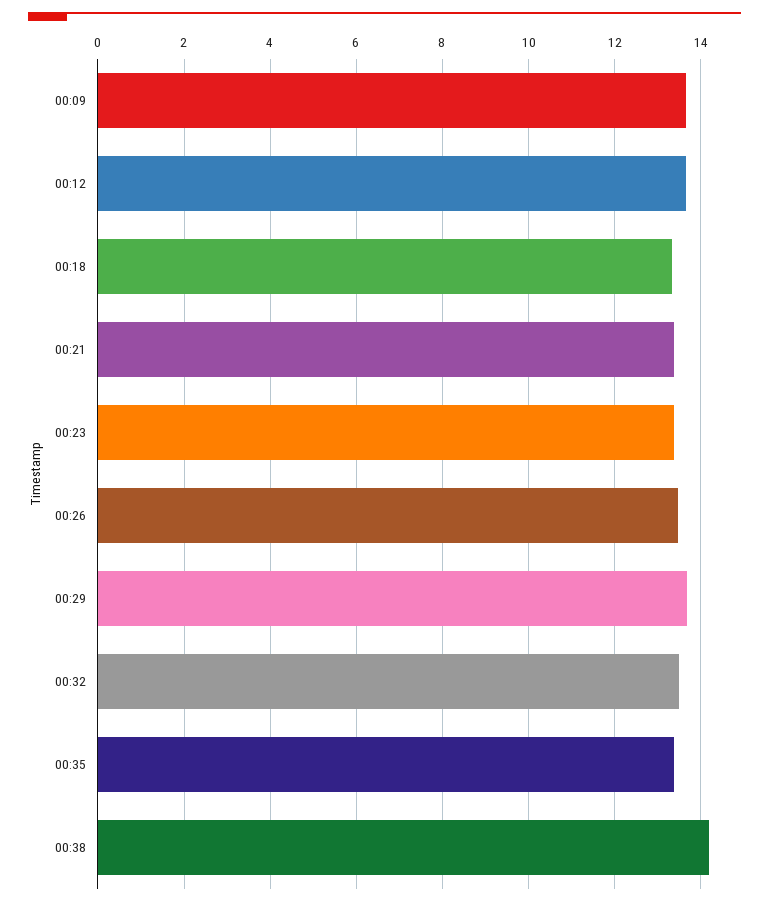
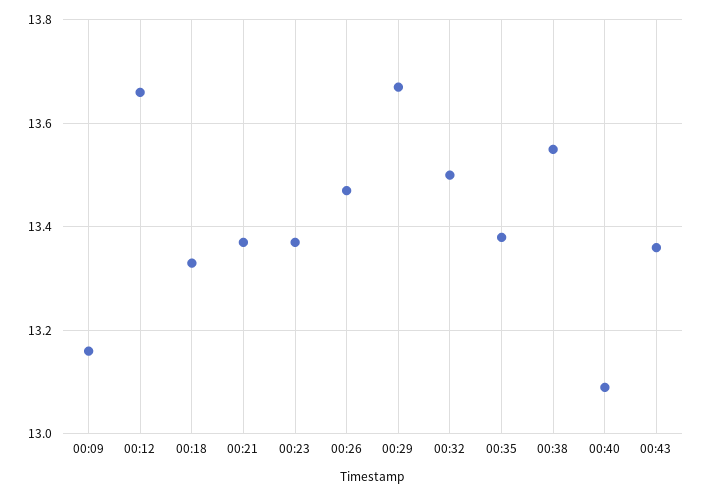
00:09: 13.6 -> 13.15
00:38: 14.2 -> 13.55
00:40: none -> 13.1
00:43: none -> 13.35

